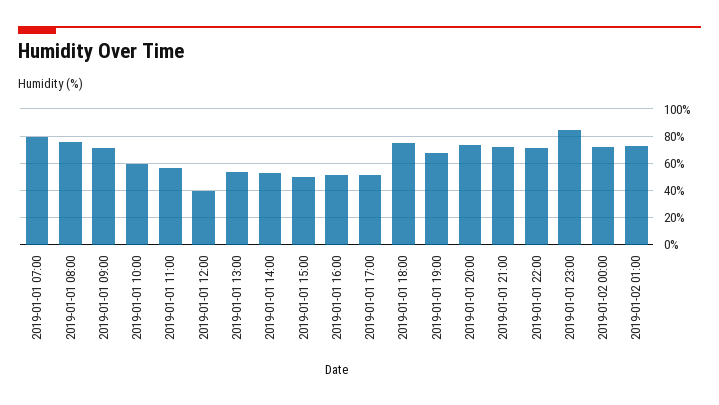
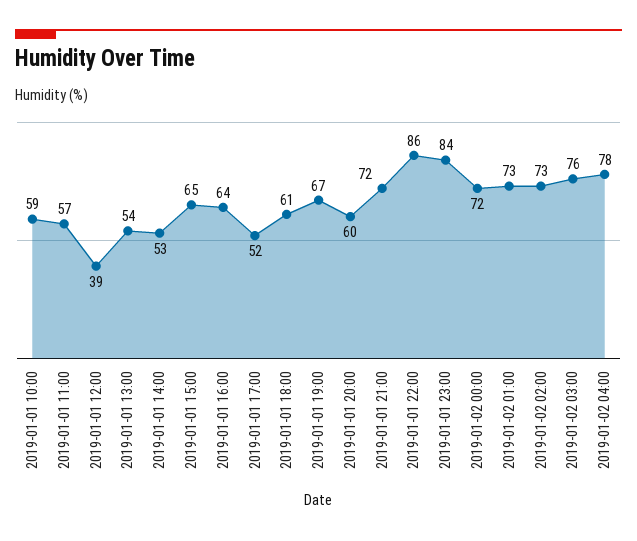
2019-01-01 07:00: 80 -> none
2019-01-01 08:00: 75 -> none
2019-01-01 09:00: 70 -> none
2019-01-01 15:00: 50 -> 65
2019-01-01 16:00: 50 -> 64
2019-01-01 18:00: 75 -> 61
2019-01-01 20:00: 75 -> 60
2019-01-01 22:00: 70 -> 86
2019-01-02 02:00: none -> 73
2019-01-02 03:00: none -> 76
2019-01-02 04:00: none -> 78

